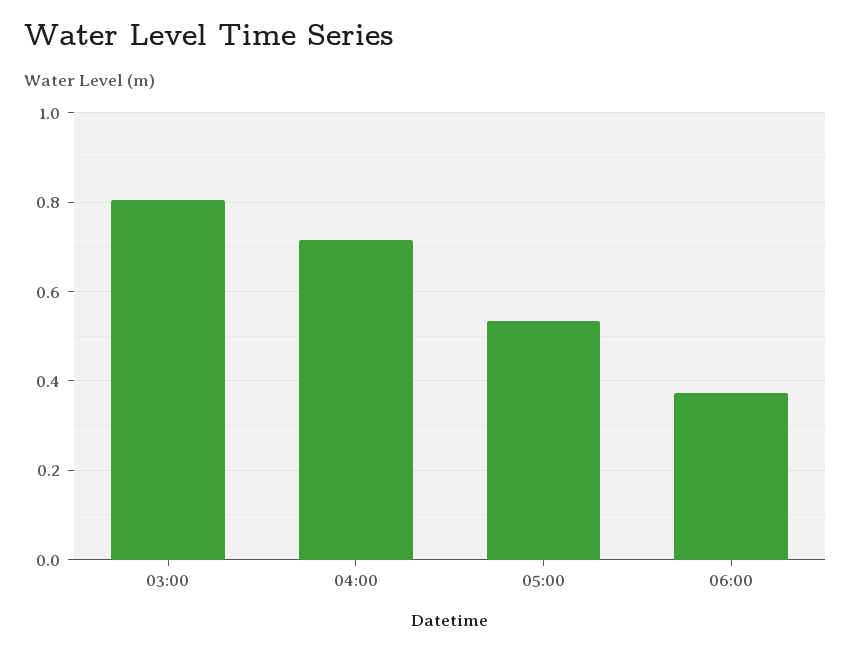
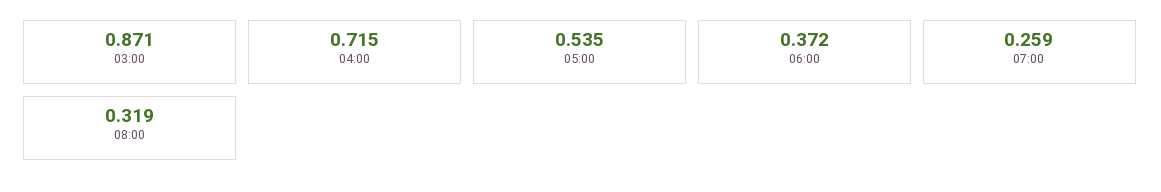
03:00: 0.8 -> 0.871
07:00: none -> 0.259
08:00: none -> 0.319

